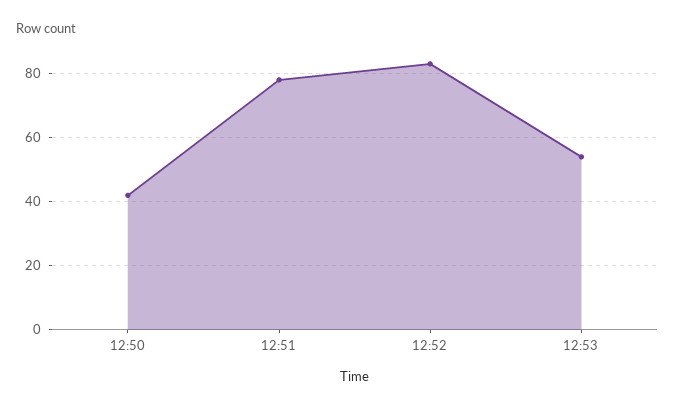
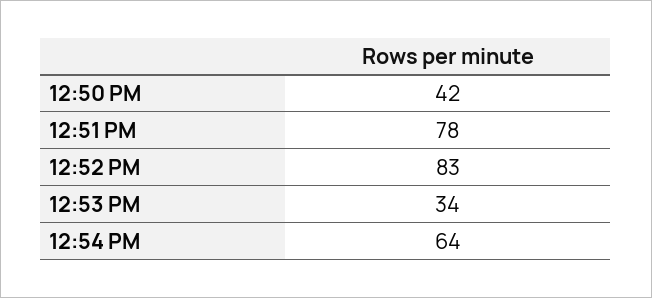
12:53: 55 -> 34
12:54 PM: none -> 64

